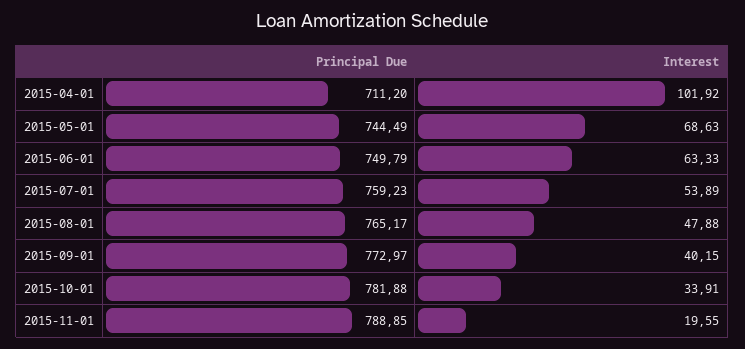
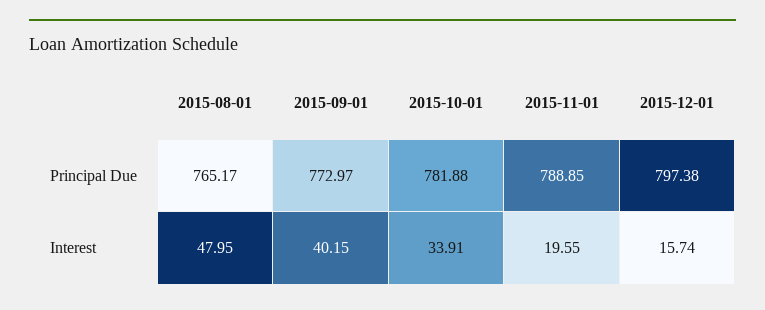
Principal Due, 2015-04-01: 711.2 -> none
Interest, 2015-04-01: 101.92 -> none
Principal Due, 2015-05-01: 744.49 -> none
Interest, 2015-05-01: 68.63 -> none
Principal Due, 2015-06-01: 749.79 -> none
Interest, 2015-06-01: 63.33 -> none
Principal Due, 2015-07-01: 759.23 -> none
Interest, 2015-07-01: 53.89 -> none
Interest, 2015-08-01: 47.88 -> 47.95
Principal Due, 2015-12-01: none -> 797.38
Interest, 2015-12-01: none -> 15.74

